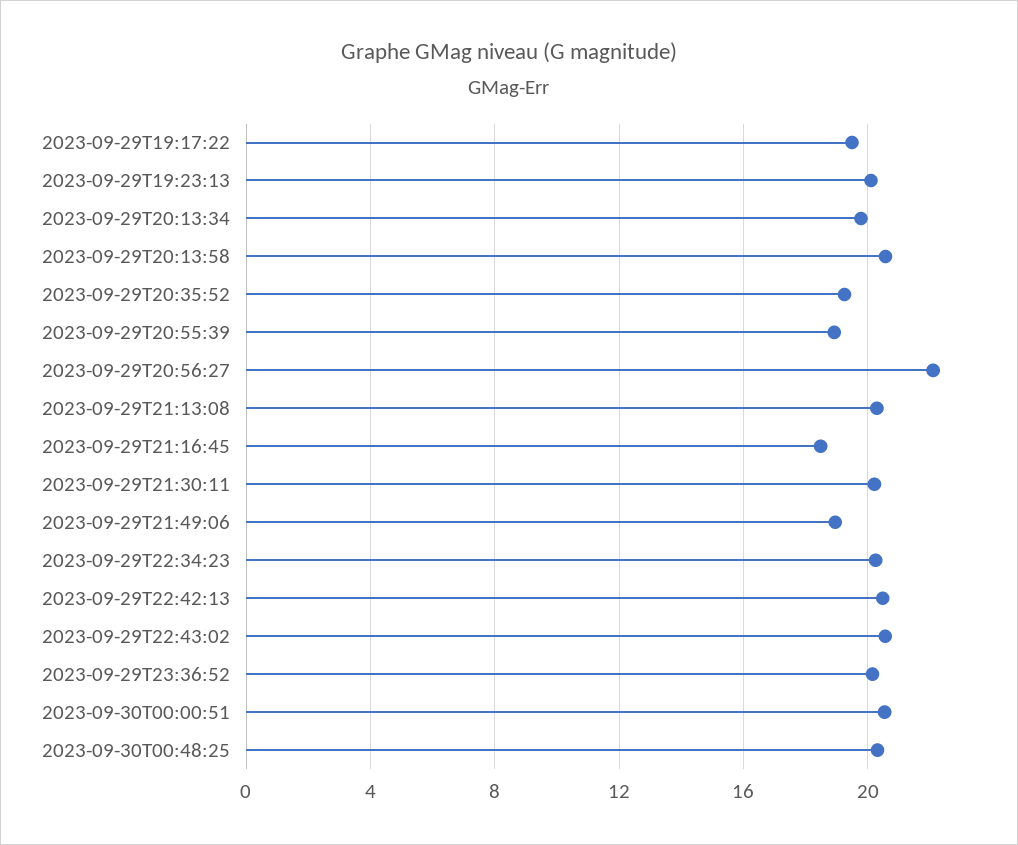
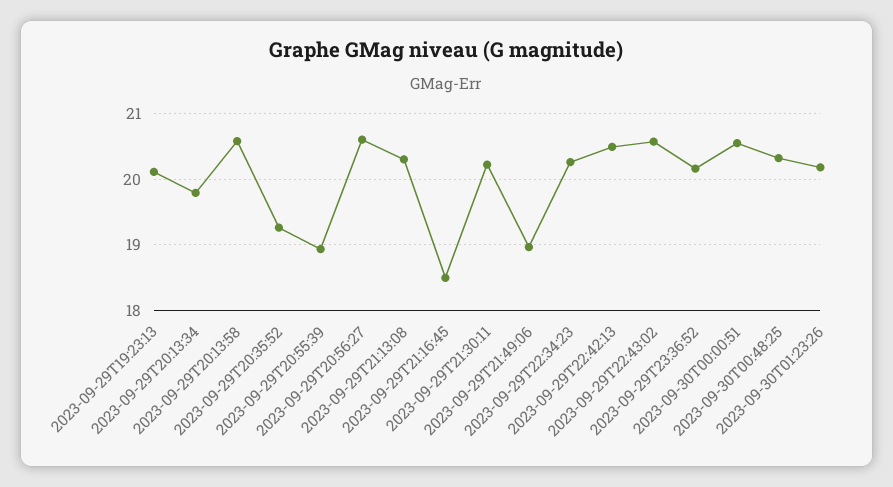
2023-09-29T19:17:22: 19.5 -> none
2023-09-29T20:56:27: 22 -> 20.6
2023-09-30T01:23:26: none -> 20.2

